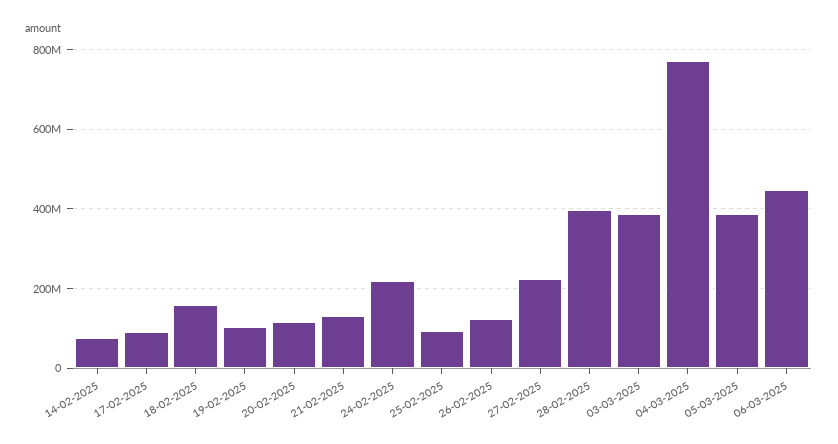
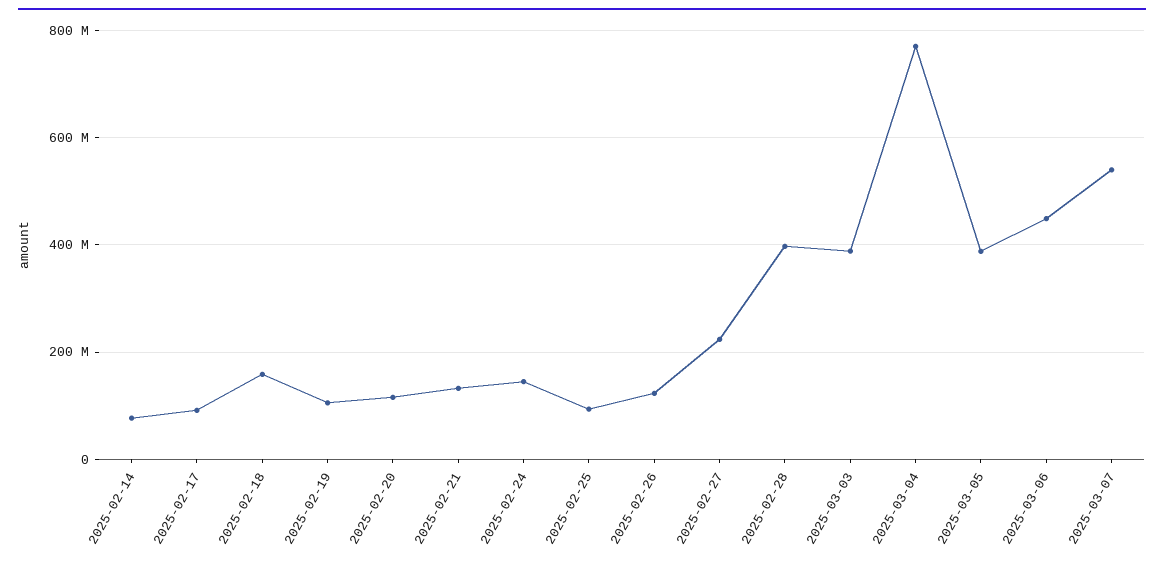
24-02-2025: 220000000 -> 140000000
2025-03-07: none -> 540000000

